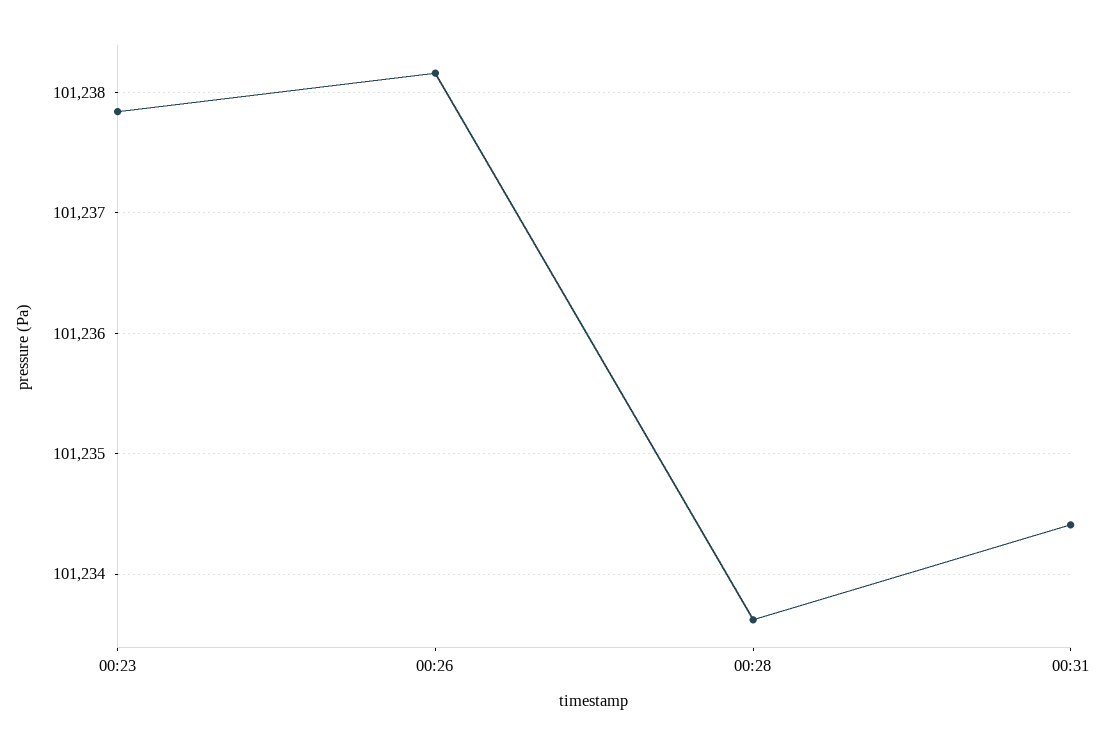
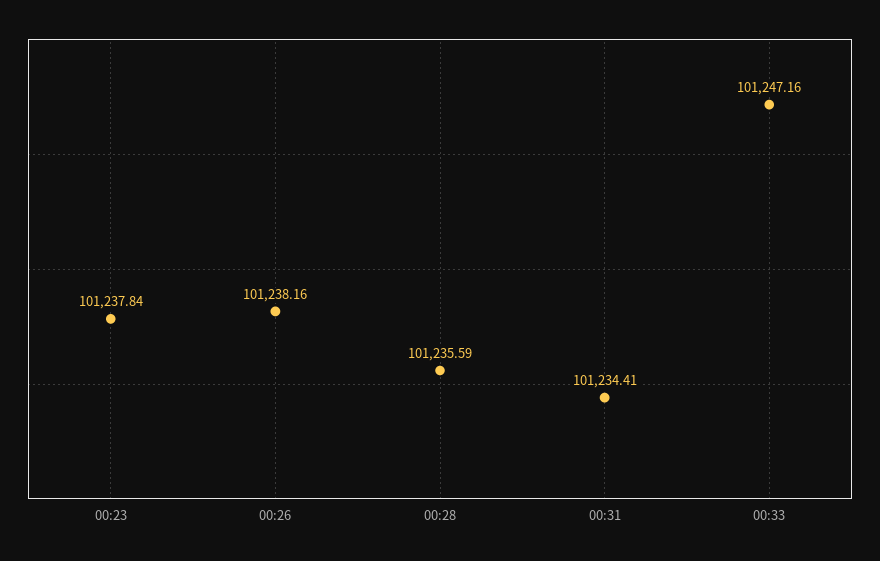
00:28: 101233.6 -> 101235.59
00:33: none -> 101247.16

